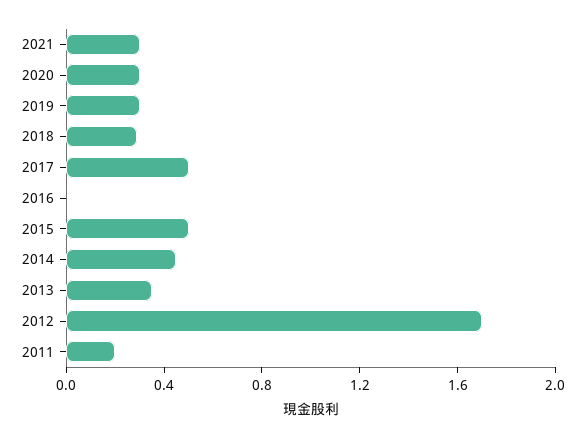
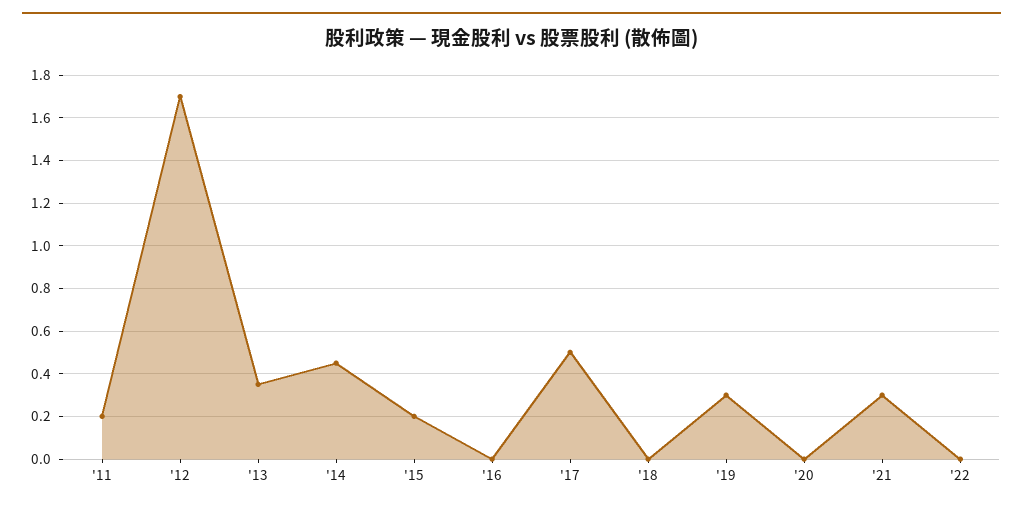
2020: 0.3 -> 0
2018: 0.3 -> 0
2015: 0.5 -> 0.2
'22: none -> 0

